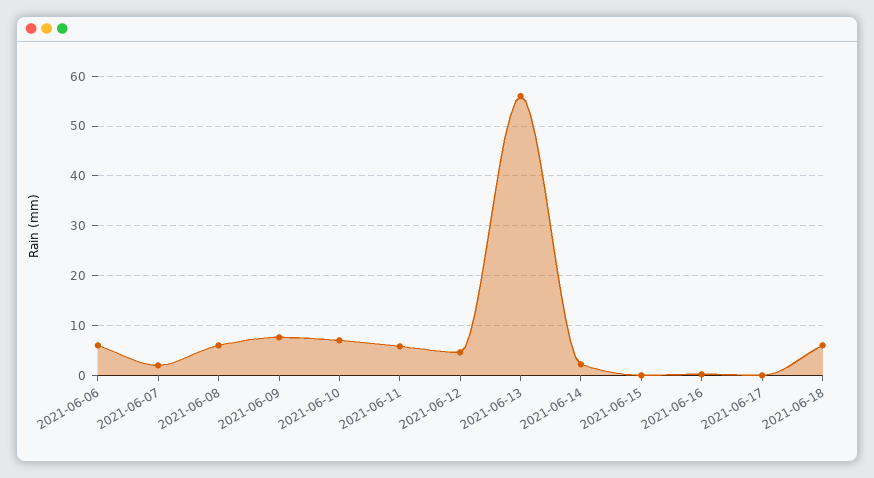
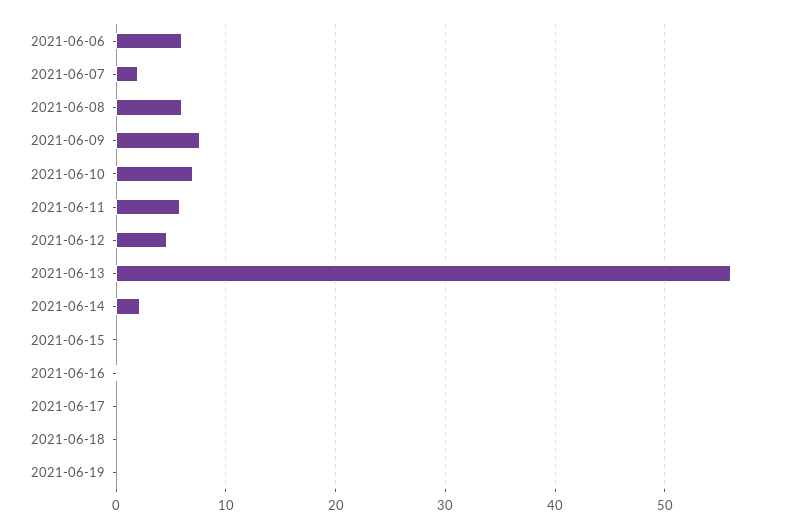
2021-06-18: 6 -> 0
2021-06-19: none -> 0

